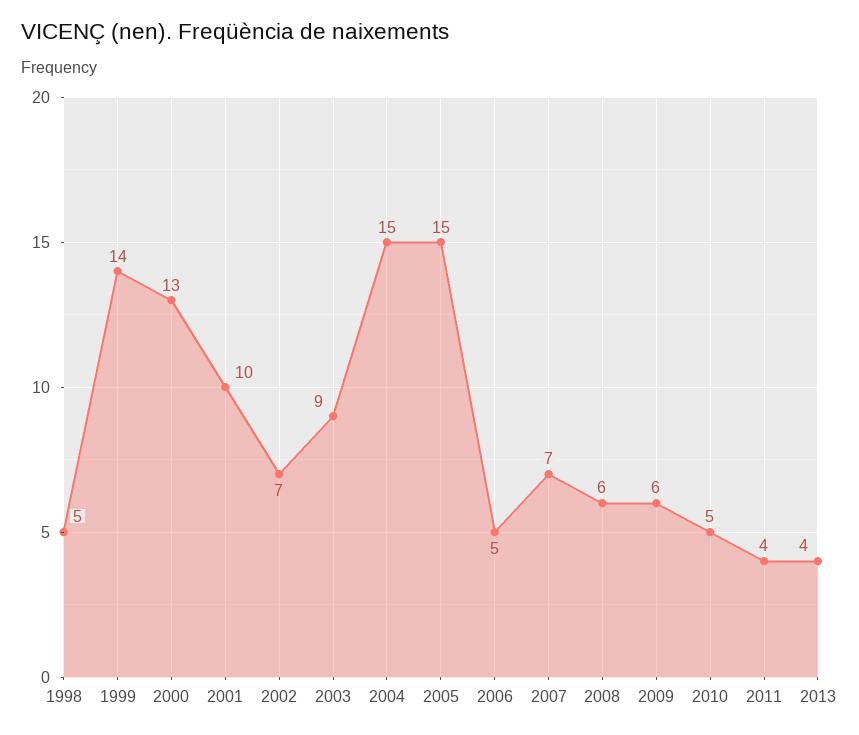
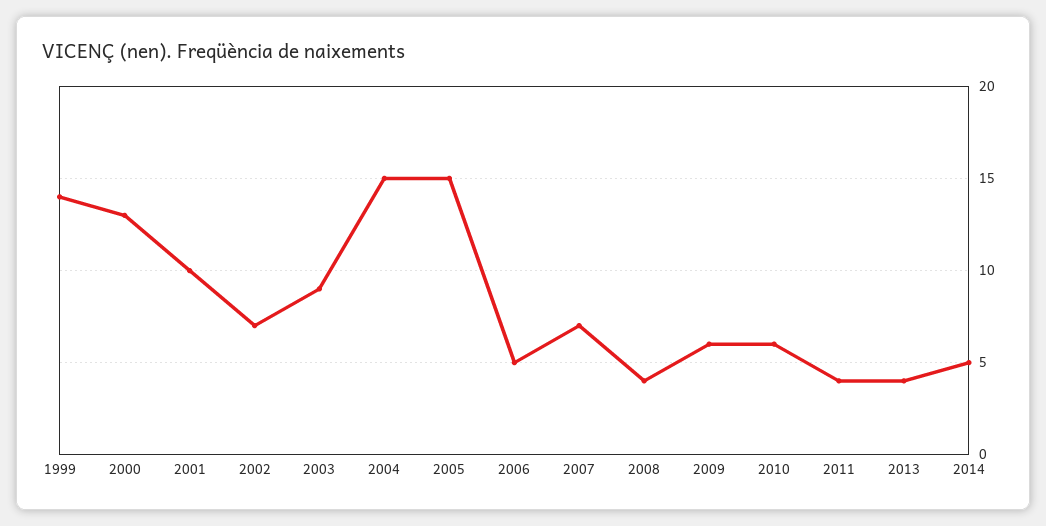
1998: 5 -> none
2008: 6 -> 4
2010: 5 -> 6
2014: none -> 5

